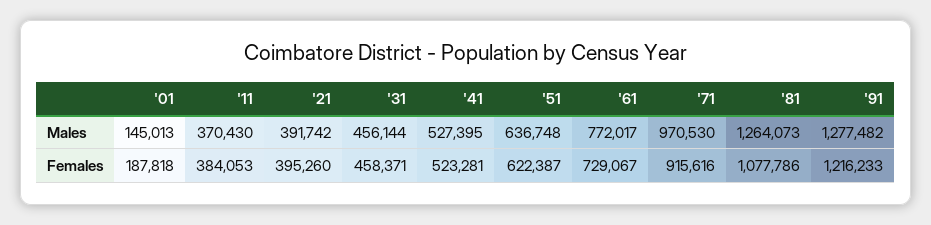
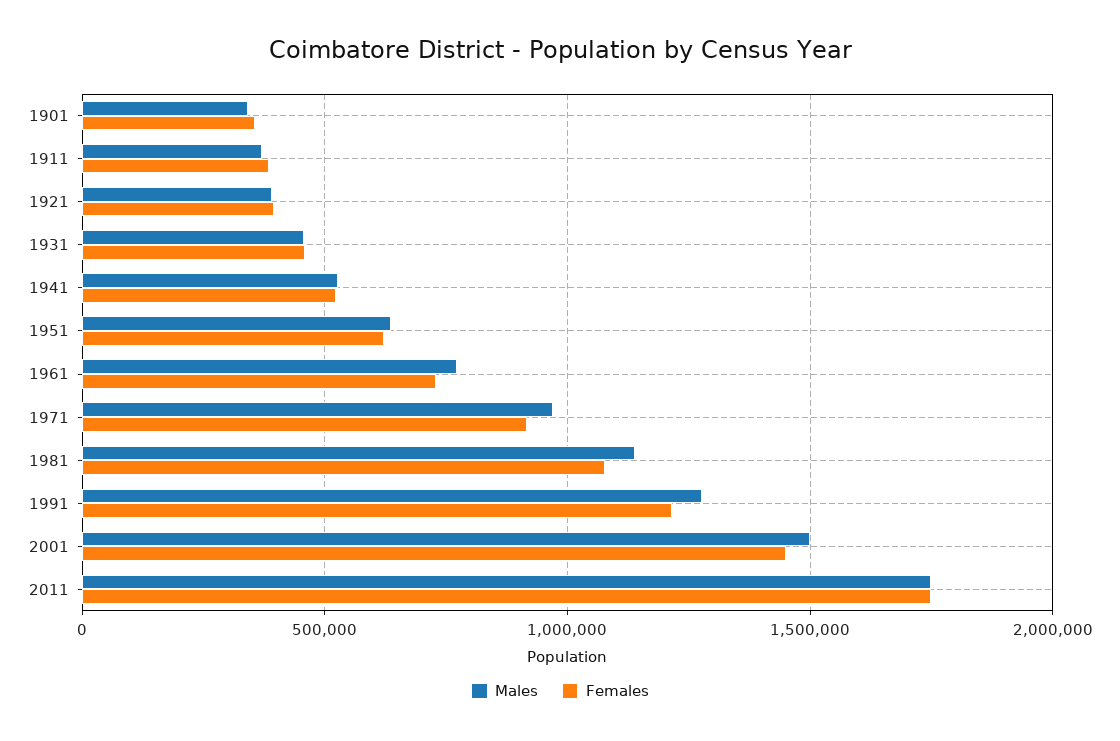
Males, '01: 145013 -> 350000
Males, '81: 1264073 -> 1150000
Females, '01: 187818 -> 350000
Males, 2001: none -> 1500000
Females, 2001: none -> 1450000
Males, 2011: none -> 1750000
Females, 2011: none -> 1750000

